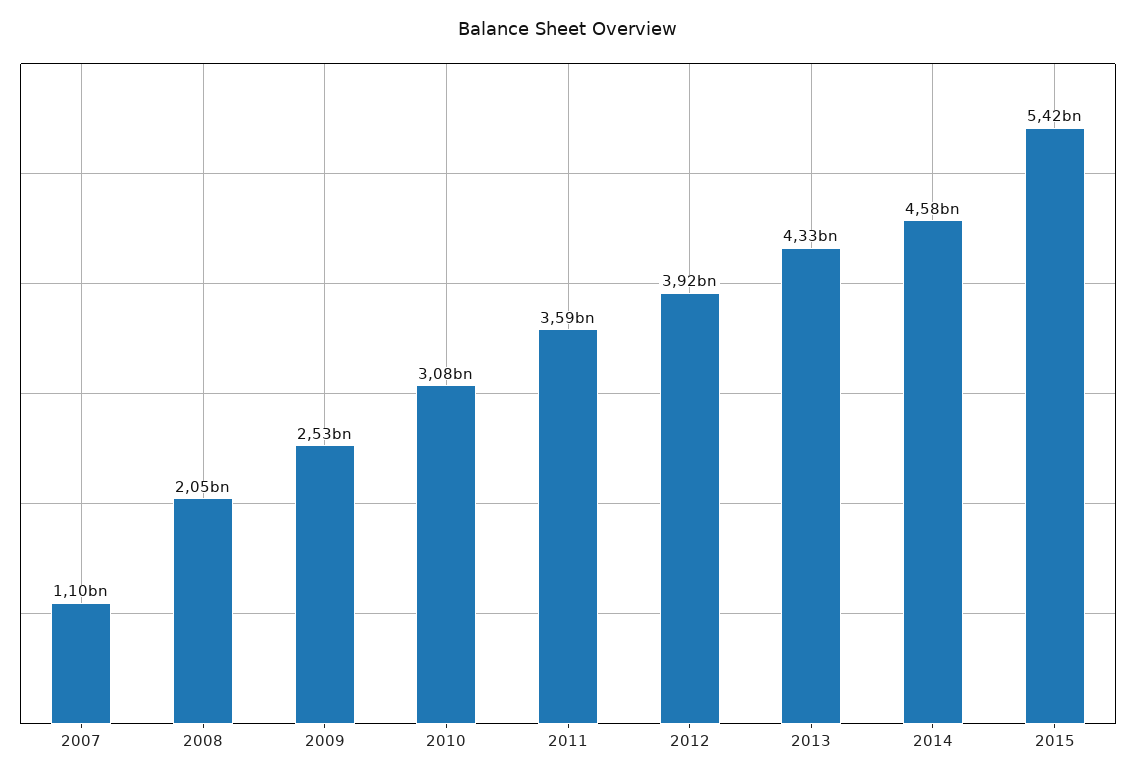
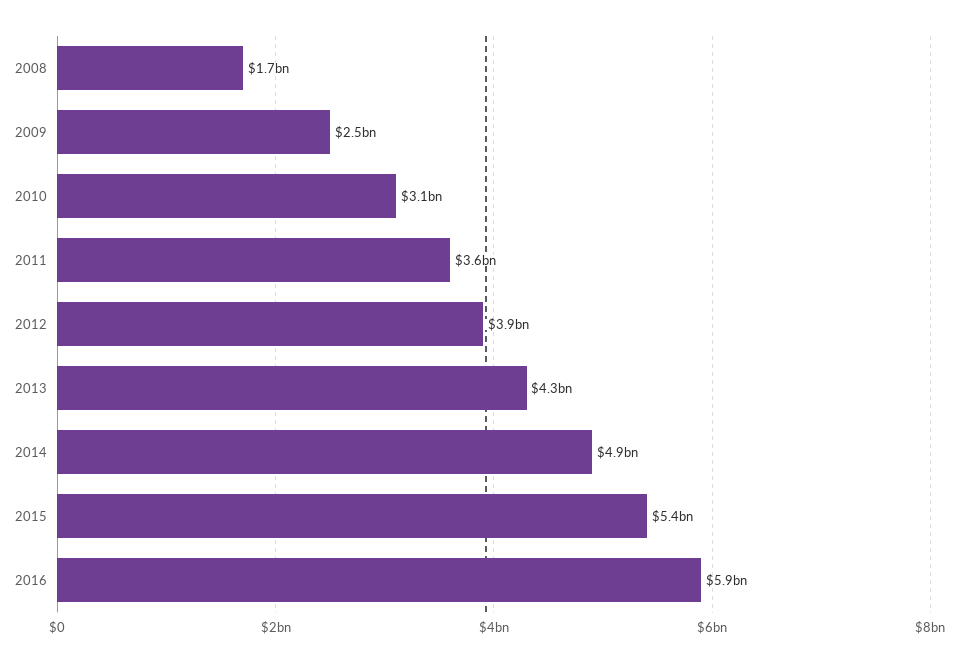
2007: 1100000000 -> none
2008: 2050000000 -> 1700000000
2014: 4580000000 -> 4900000000
2016: none -> 5900000000

